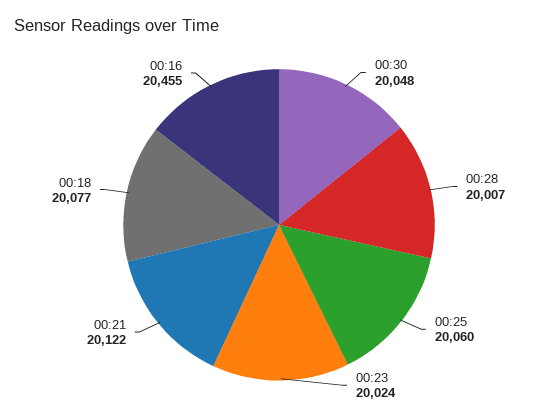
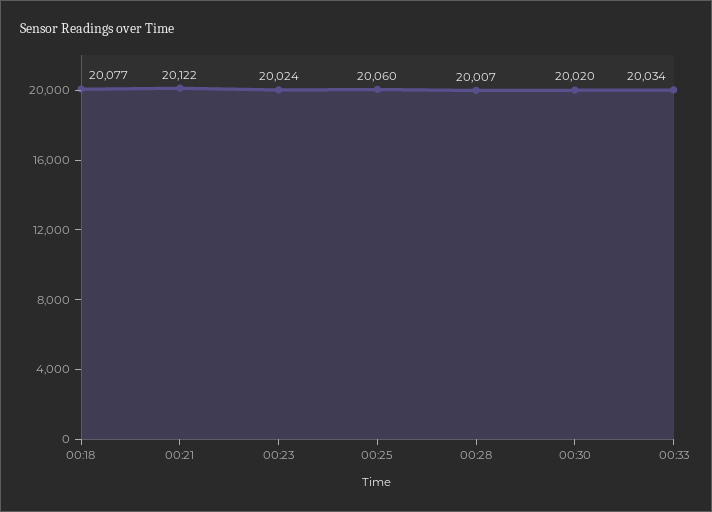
00:30: 20048 -> 20020
00:16: 20455 -> none
00:33: none -> 20034

